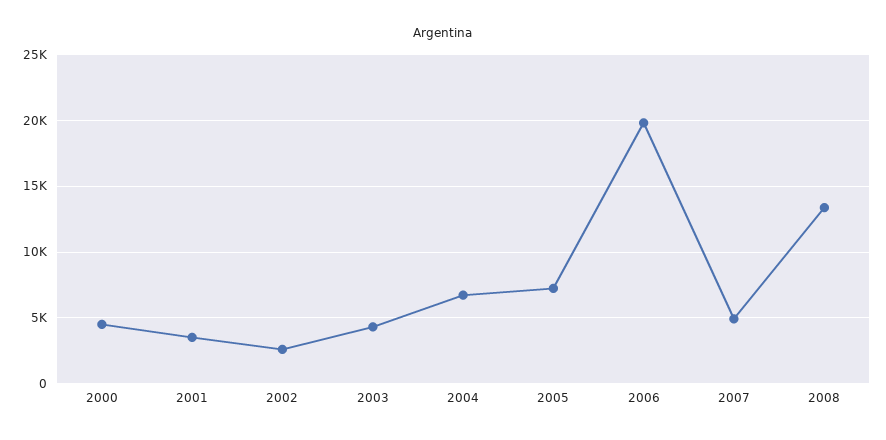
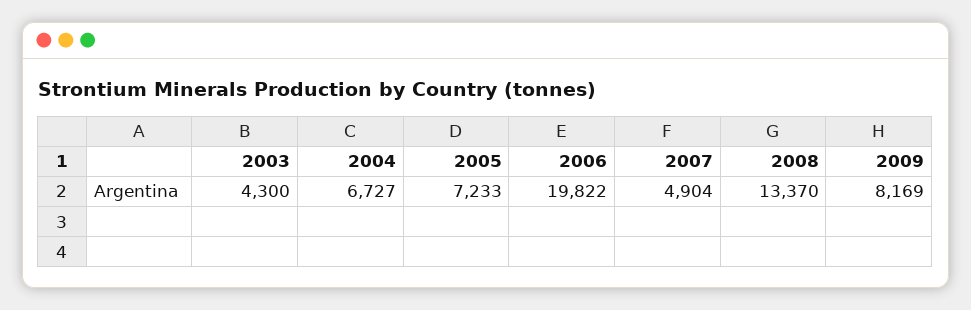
2000: 4500 -> none
2001: 3500 -> none
2002: 2500 -> none
2009: none -> 8169

